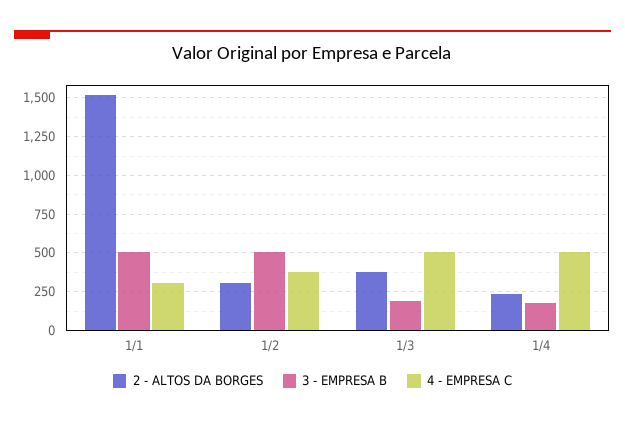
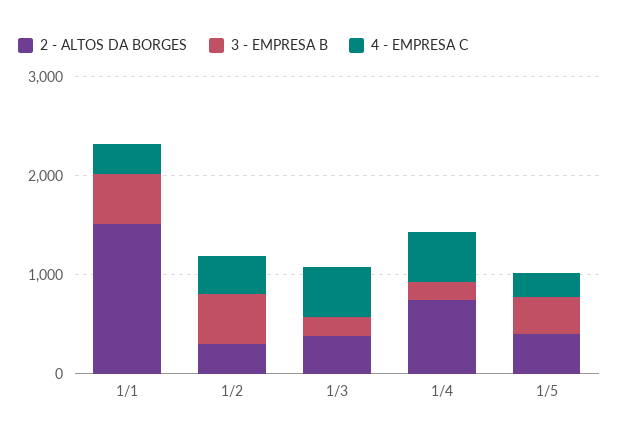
2 - ALTOS DA BORGES, 1/4: 250 -> 800
2 - ALTOS DA BORGES, 1/5: none -> 400
3 - EMPRESA B, 1/5: none -> 400
4 - EMPRESA C, 1/5: none -> 200

